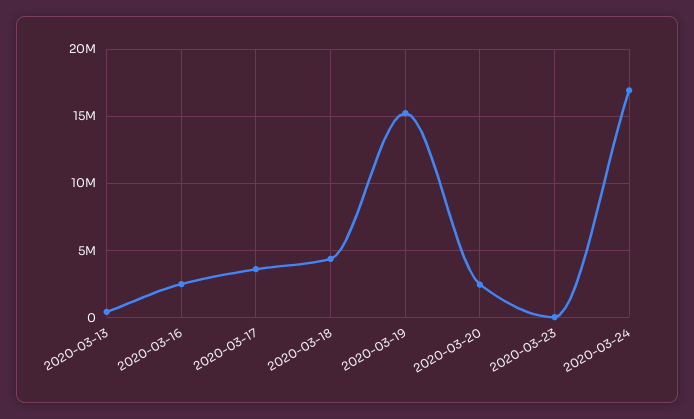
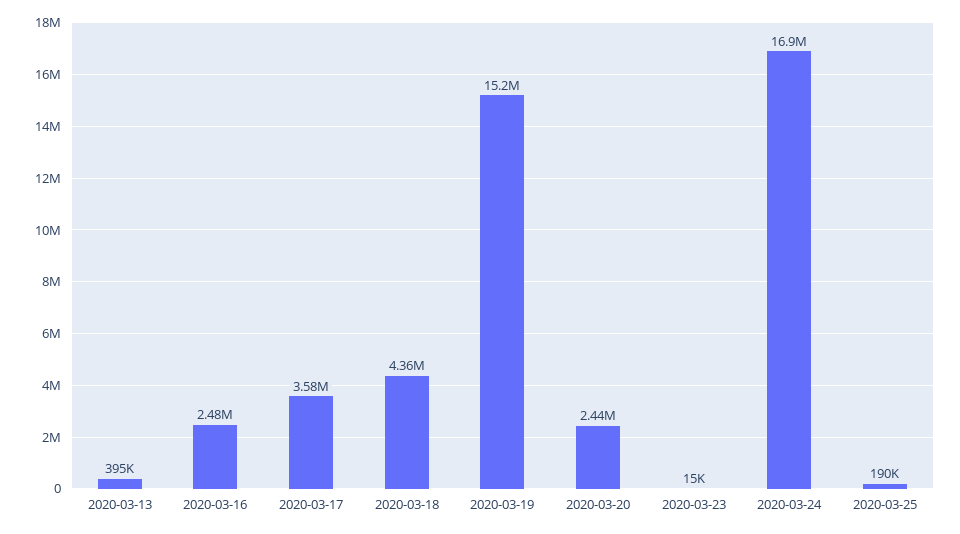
2020-03-25: none -> 190000

